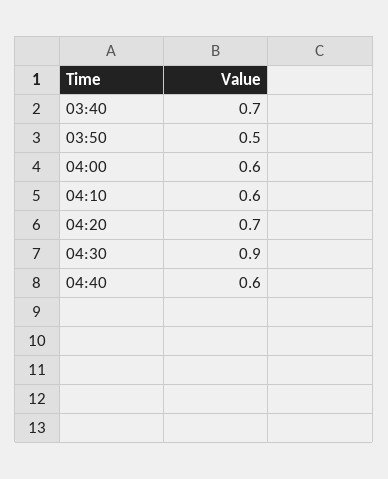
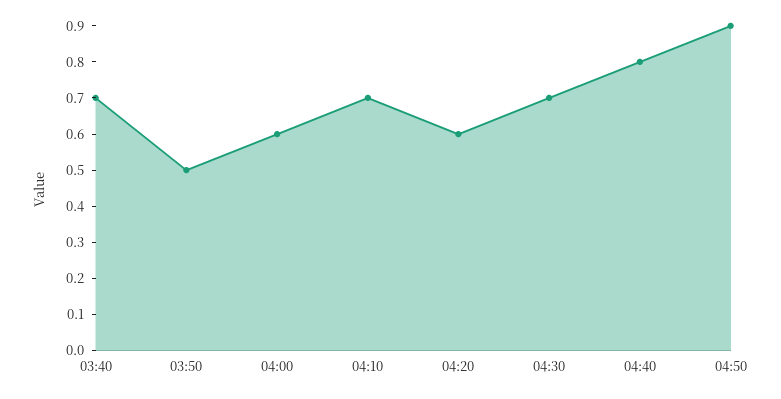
04:10: 0.6 -> 0.7
04:20: 0.7 -> 0.6
04:30: 0.9 -> 0.7
04:40: 0.6 -> 0.8
04:50: none -> 0.9

